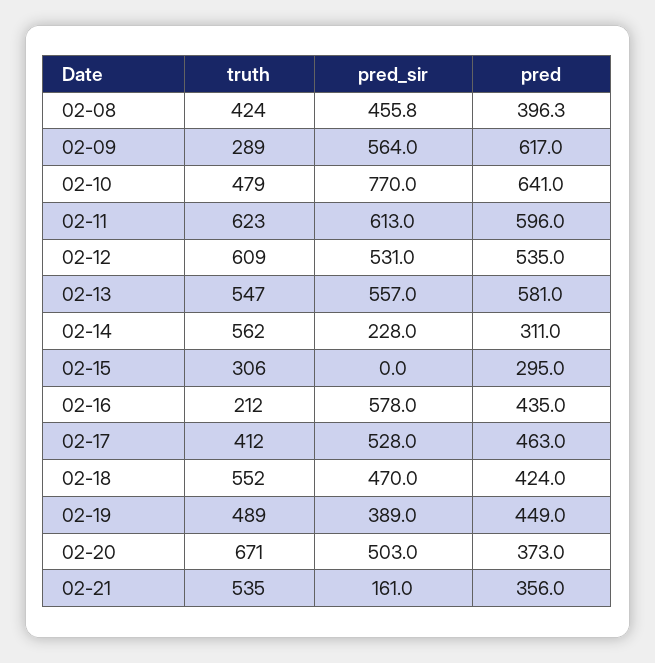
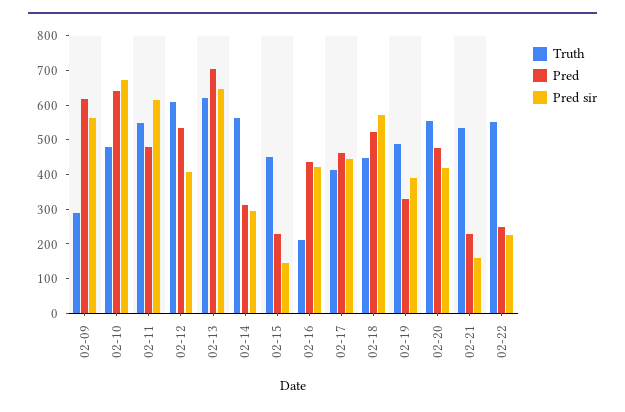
truth, 02-08: 424 -> none
pred_sir, 02-08: 455.8 -> none
pred, 02-08: 396.3 -> none
pred_sir, 02-10: 770 -> 675
truth, 02-11: 623 -> 550
pred, 02-11: 596 -> 475
pred_sir, 02-12: 531 -> 400
truth, 02-13: 547 -> 625
pred_sir, 02-13: 557 -> 650
pred, 02-13: 581 -> 700
pred_sir, 02-14: 228 -> 300
truth, 02-15: 306 -> 450
pred_sir, 02-15: 0 -> 150
pred, 02-15: 295 -> 225
pred_sir, 02-16: 578 -> 425
pred_sir, 02-17: 528 -> 450
truth, 02-18: 552 -> 450
pred_sir, 02-18: 470 -> 575
pred, 02-18: 424 -> 525
pred, 02-19: 449 -> 325
truth, 02-20: 671 -> 550
pred_sir, 02-20: 503 -> 425
pred, 02-20: 373 -> 475
pred, 02-21: 356 -> 225
truth, 02-22: none -> 550
pred, 02-22: none -> 250
pred_sir, 02-22: none -> 225

